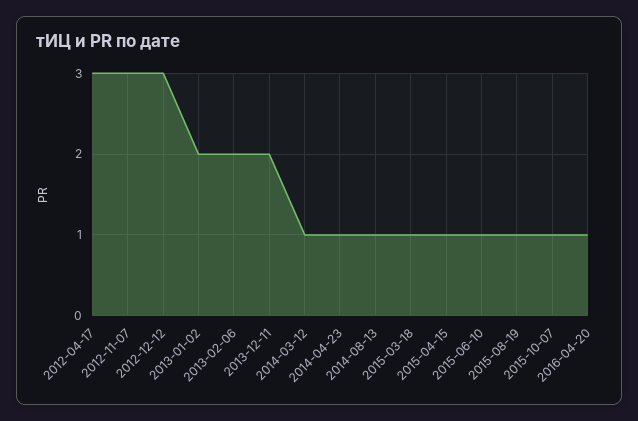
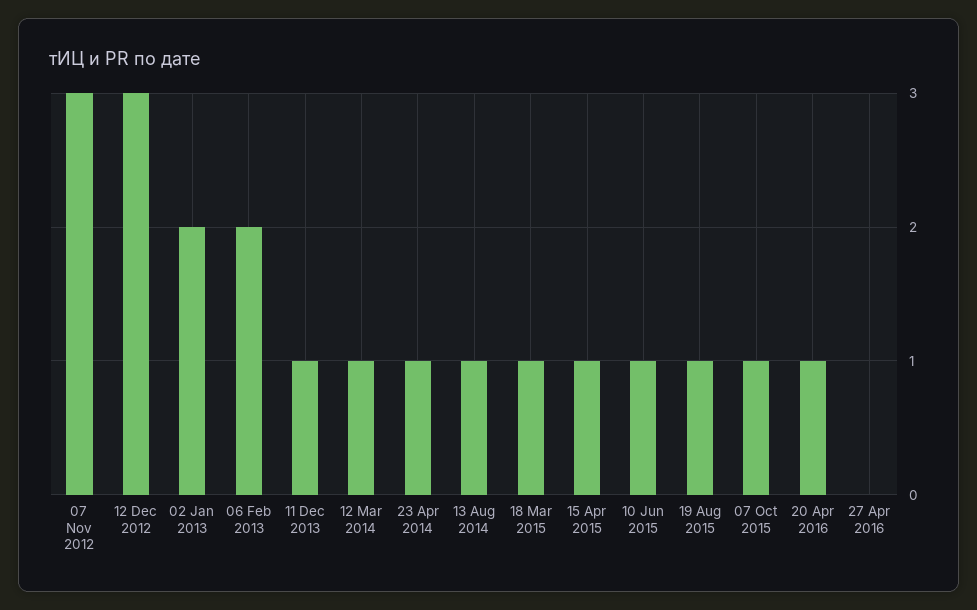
2012-04-17: 3 -> none
2013-12-11: 2 -> 1
27 Apr 2016: none -> 0

